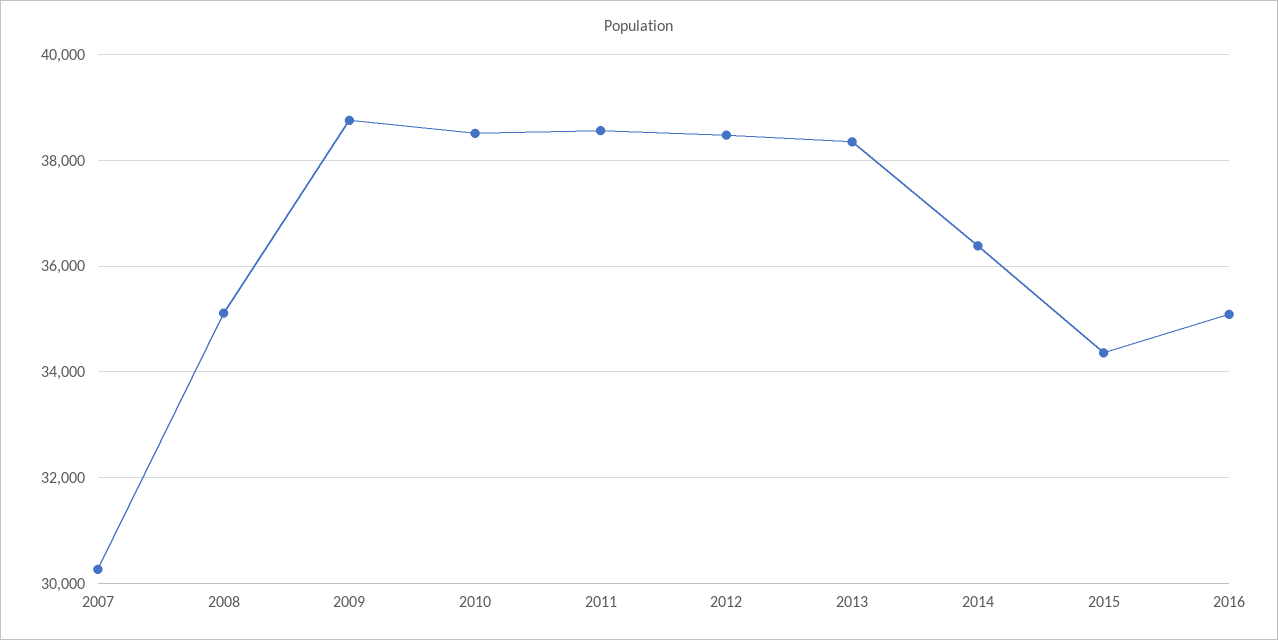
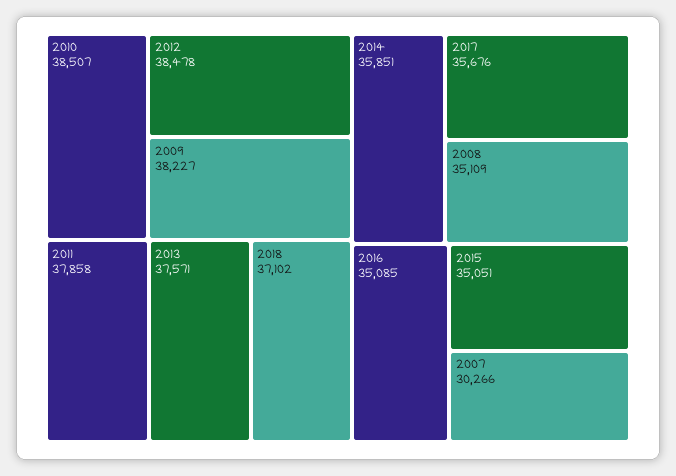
2009: 38800 -> 38227
2011: 38600 -> 37858
2013: 38400 -> 37571
2014: 36400 -> 35851
2015: 34400 -> 35051
2018: none -> 37102
2017: none -> 35676

